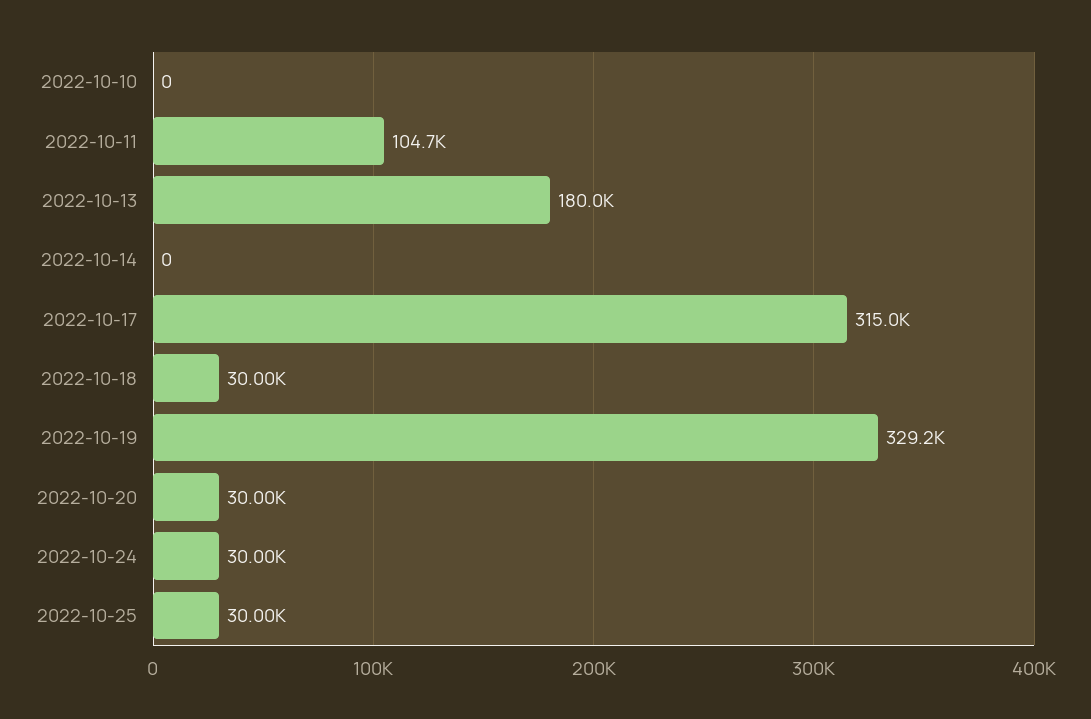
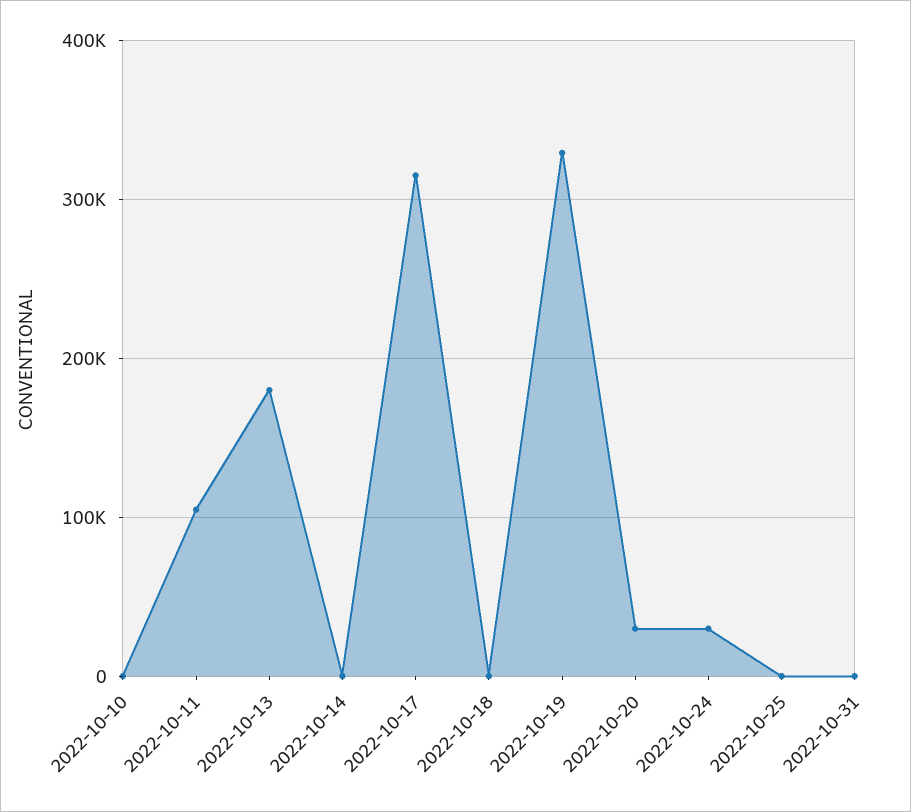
2022-10-18: 30000 -> 0
2022-10-25: 30000 -> 0
2022-10-31: none -> 0

